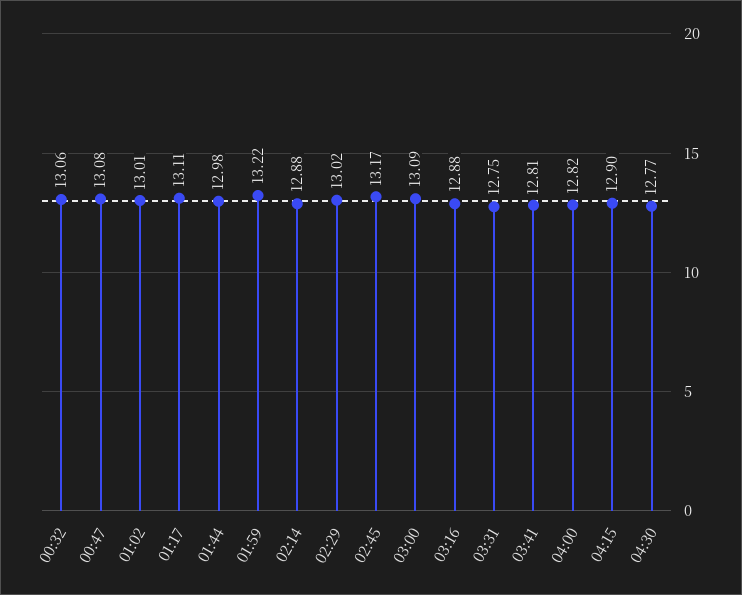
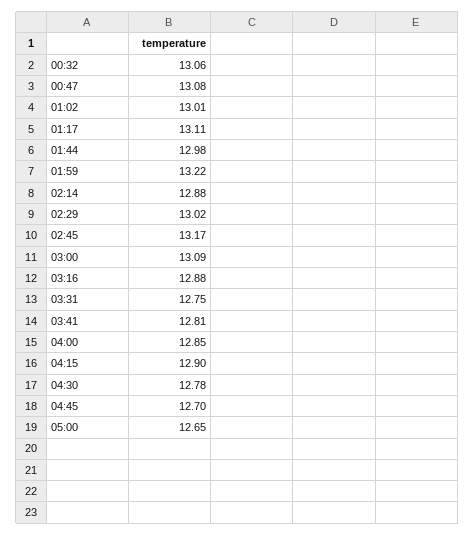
04:00: 12.82 -> 12.85
04:30: 12.77 -> 12.78
04:45: none -> 12.7
05:00: none -> 12.65

